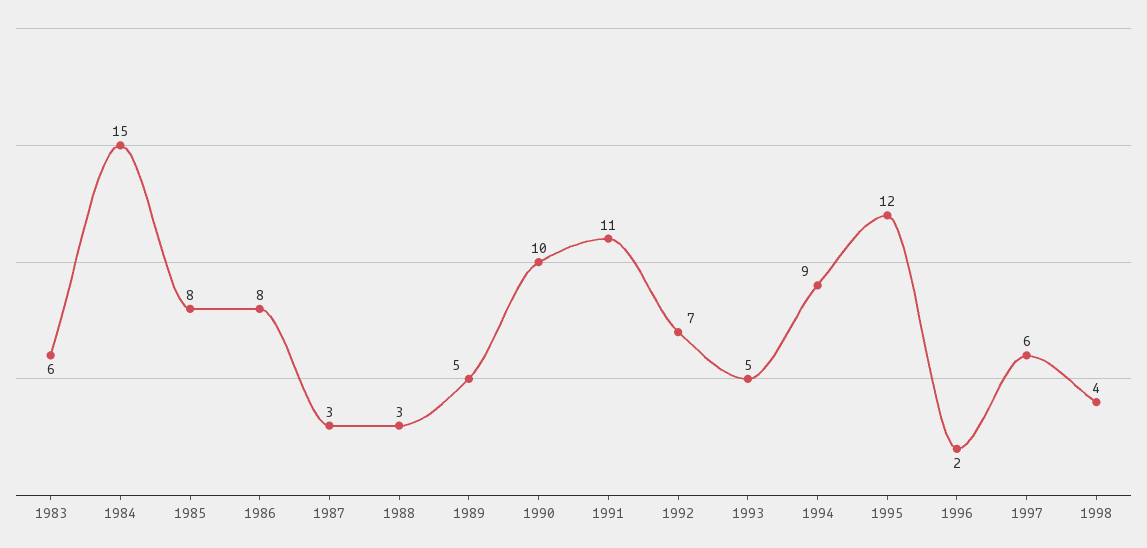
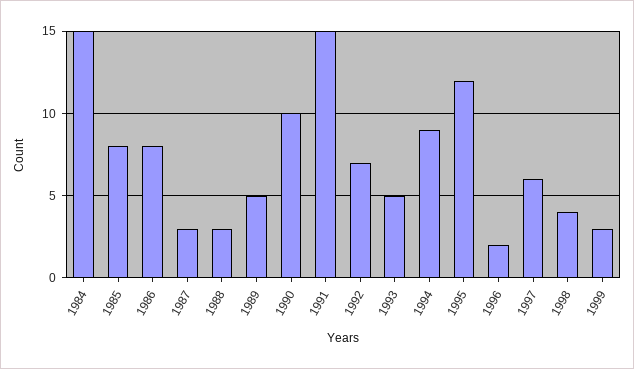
1983: 6 -> none
1991: 11 -> 15
1999: none -> 3

